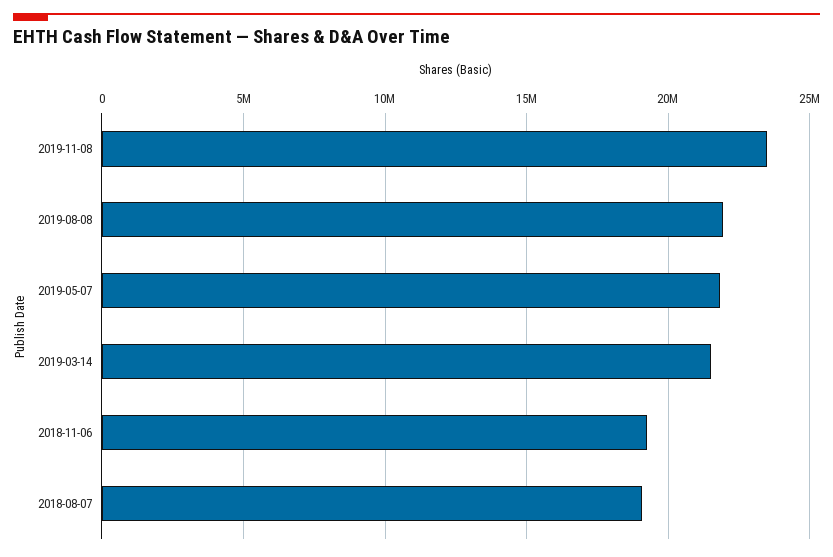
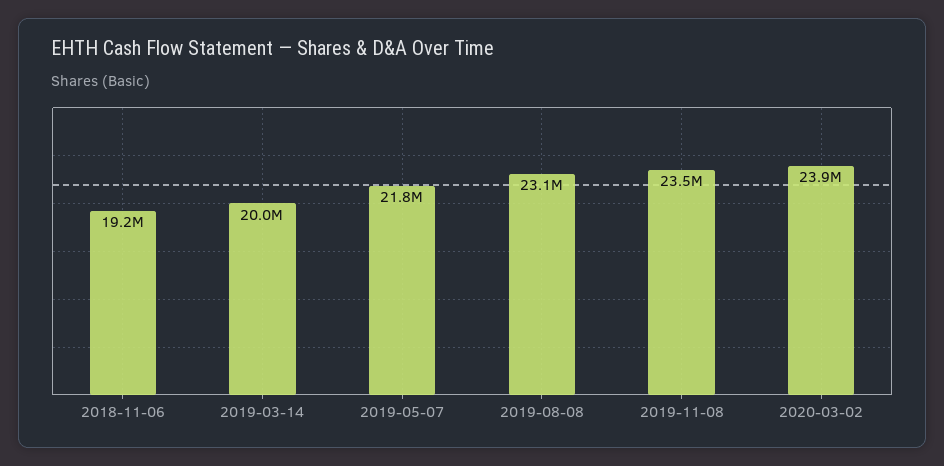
2019-08-08: 22000000 -> 23100000
2019-03-14: 21500000 -> 20000000
2018-08-07: 19000000 -> none
2020-03-02: none -> 23900000

